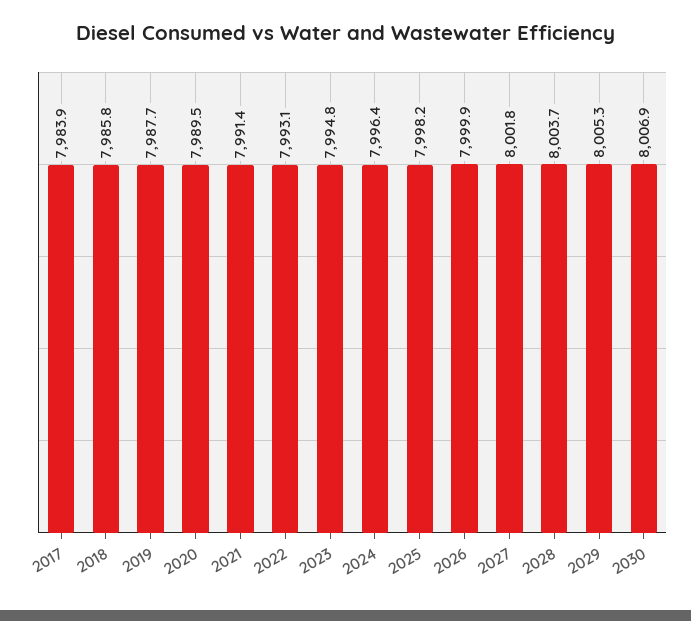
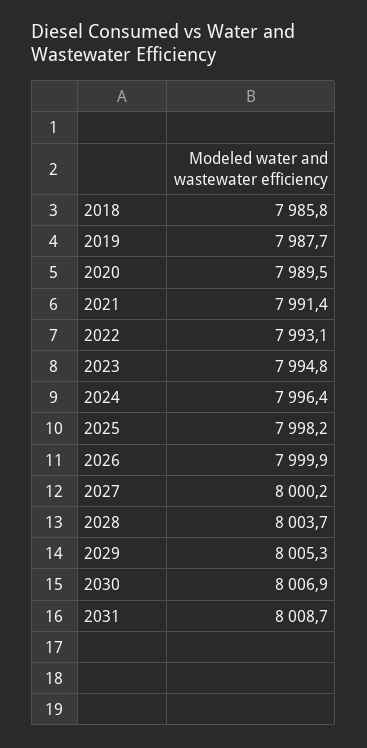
2017: 7983.9 -> none
2027: 8001.8 -> 8000.2
2031: none -> 8008.7

